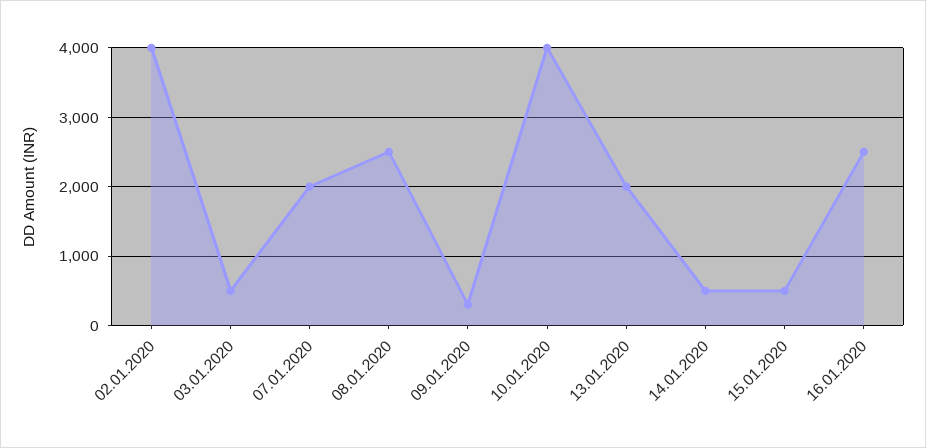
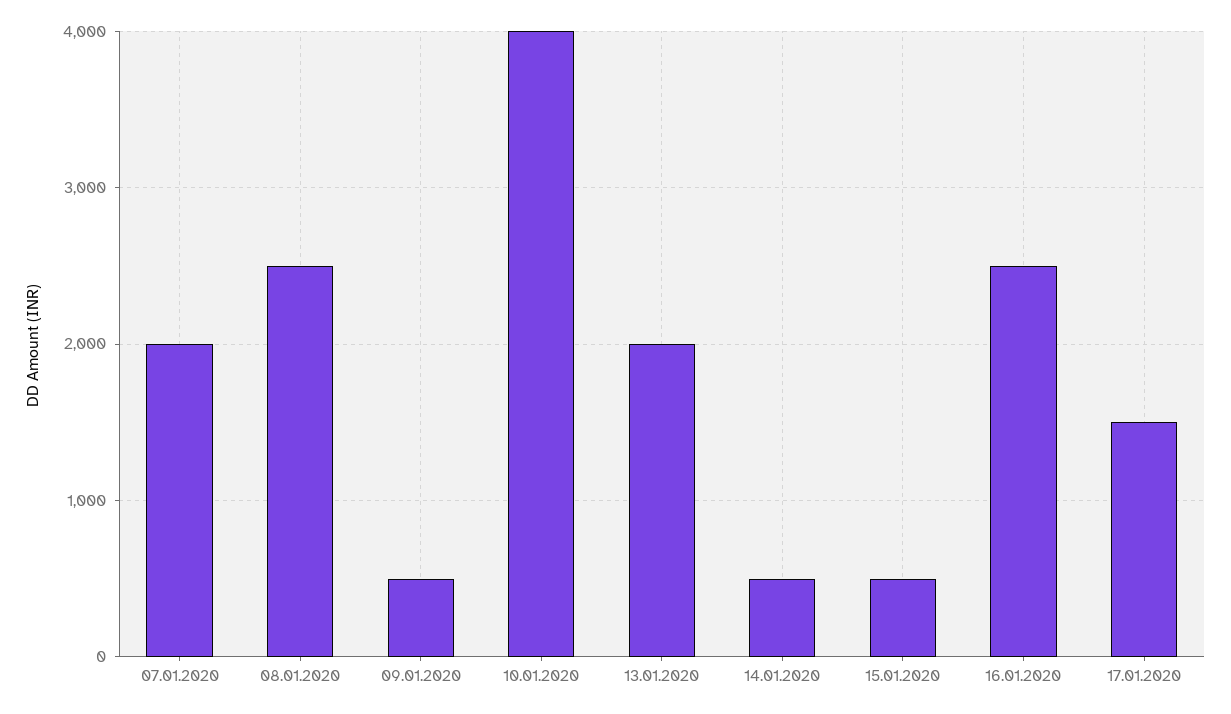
02.01.2020: 4000 -> none
03.01.2020: 500 -> none
09.01.2020: 300 -> 500
17.01.2020: none -> 1500

